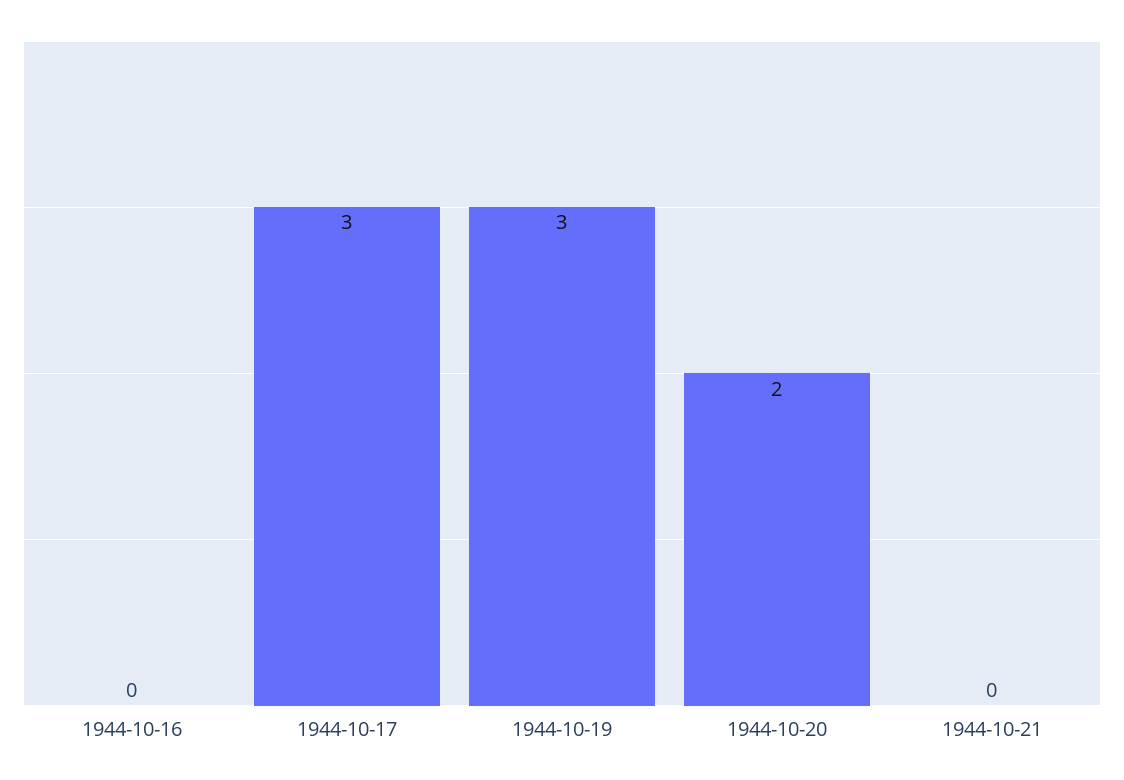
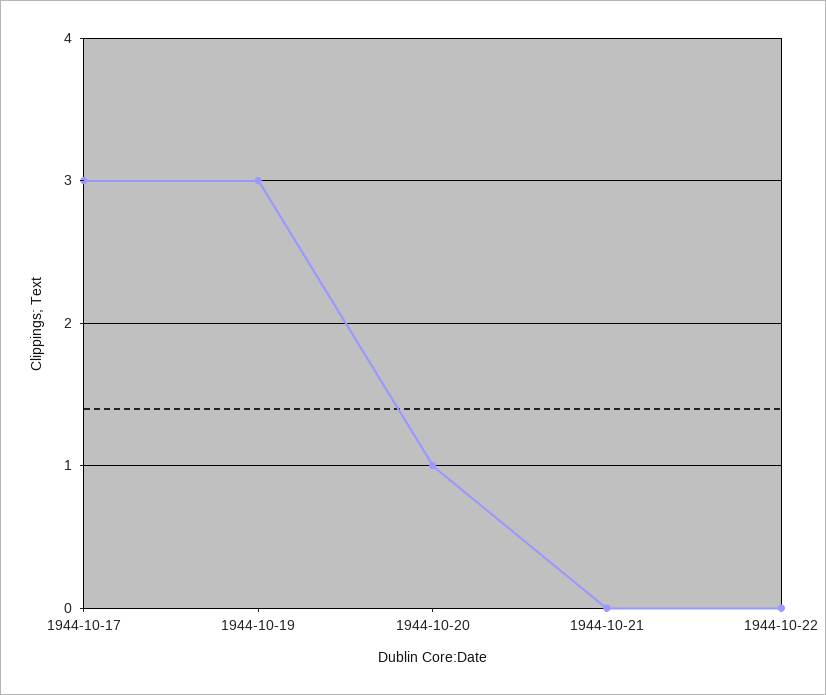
1944-10-16: 0 -> none
1944-10-20: 2 -> 1
1944-10-22: none -> 0

